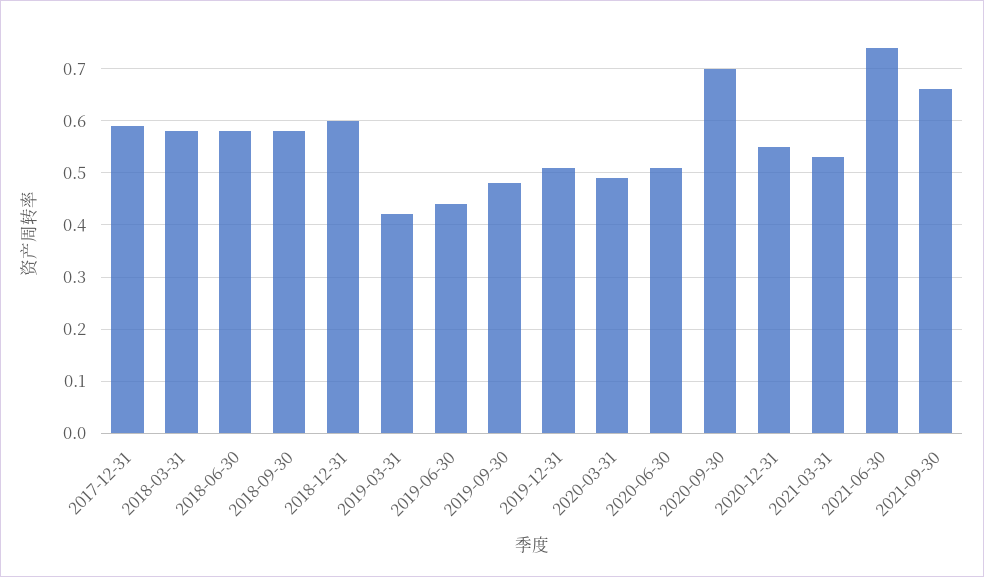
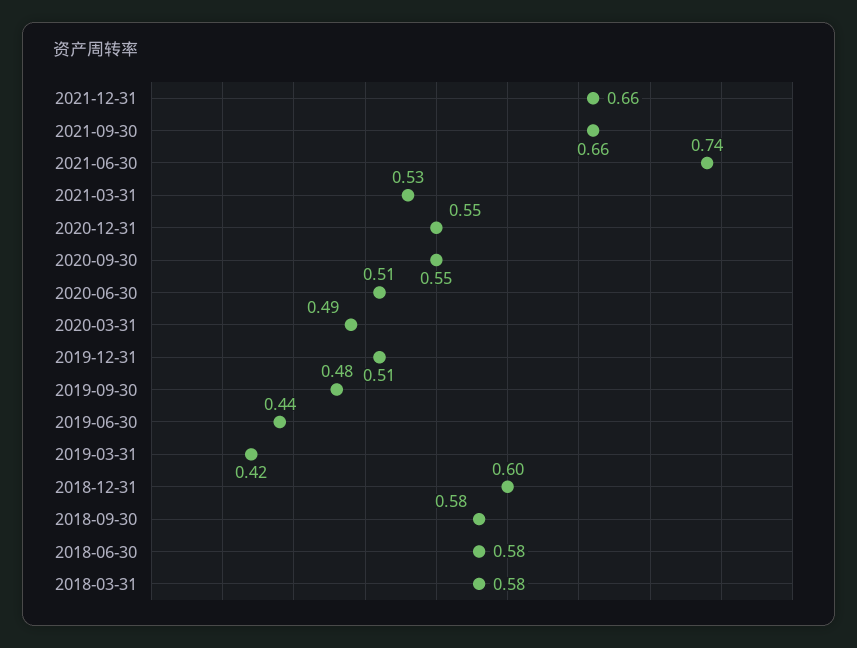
2017-12-31: 0.6 -> none
2020-09-30: 0.7 -> 0.55
2021-12-31: none -> 0.66

